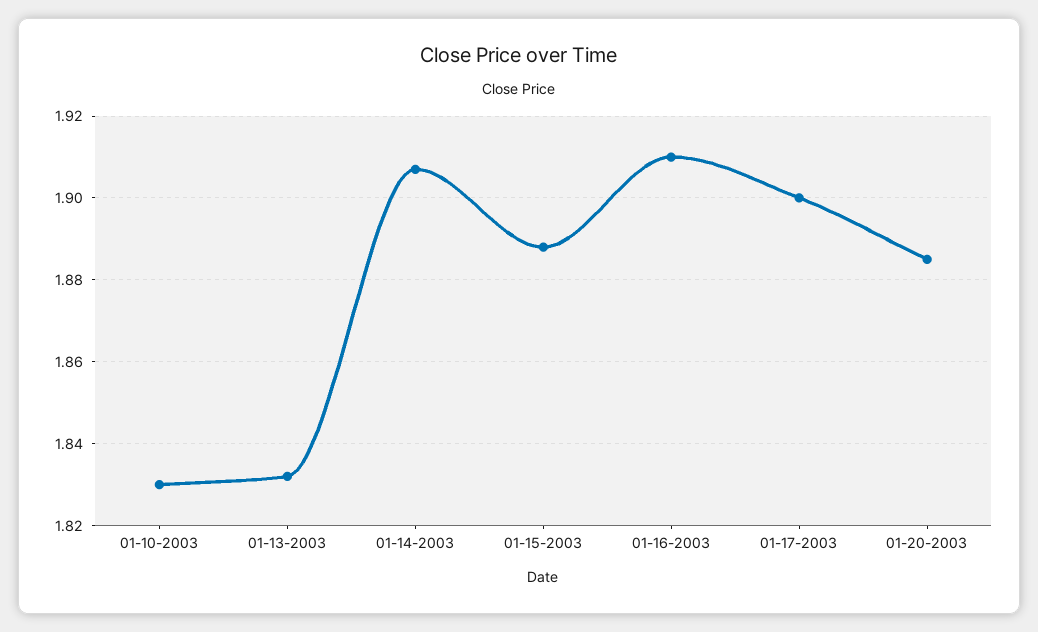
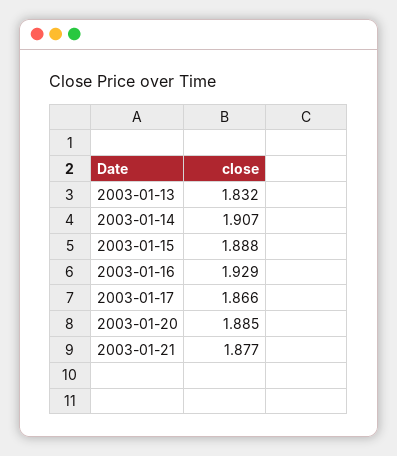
01-10-2003: 1.83 -> none
01-16-2003: 1.91 -> 1.929
01-17-2003: 1.9 -> 1.866
2003-01-21: none -> 1.877

